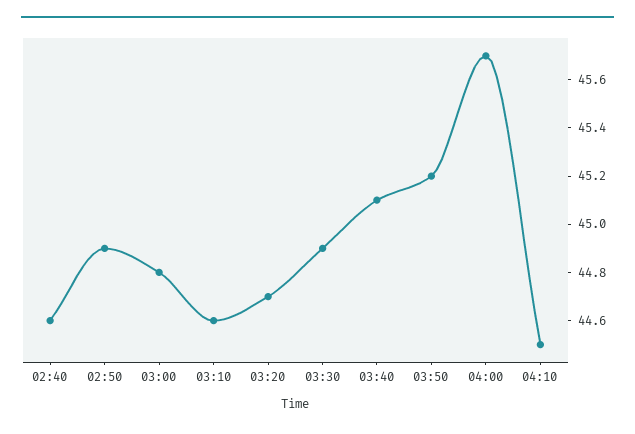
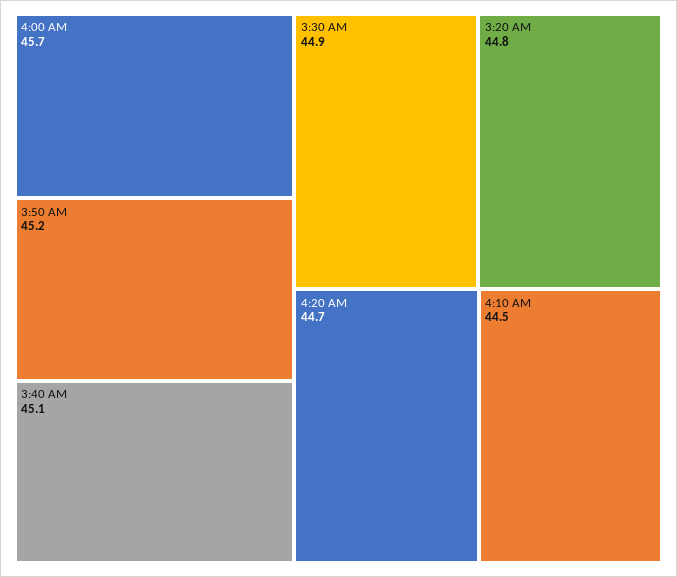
02:40: 44.6 -> none
02:50: 44.9 -> none
03:00: 44.8 -> none
03:10: 44.6 -> none
03:20: 44.7 -> 44.8
4:20 AM: none -> 44.7

